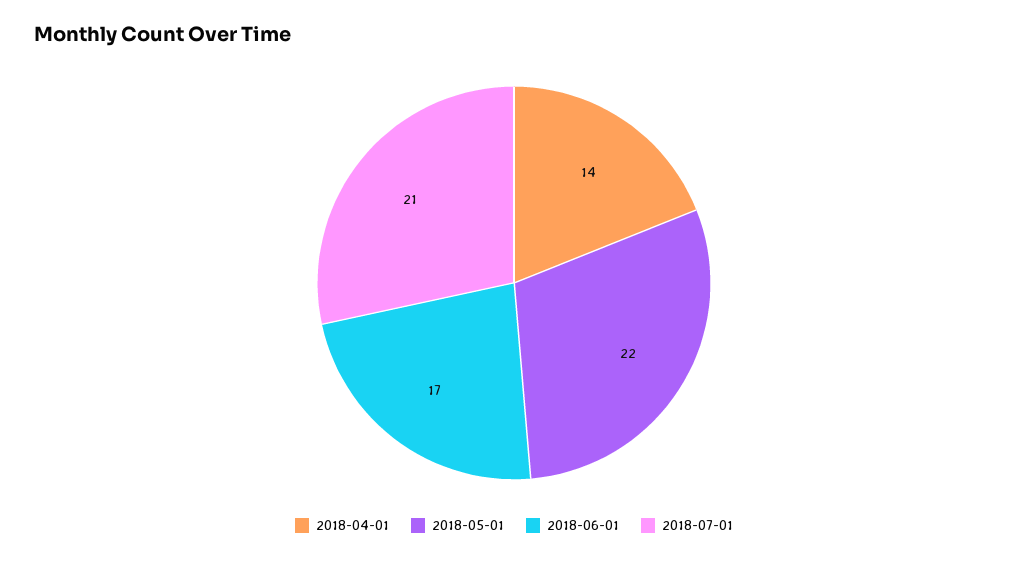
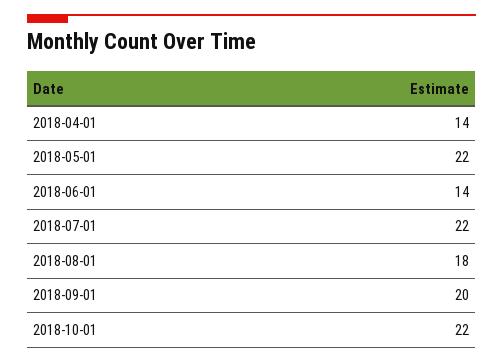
2018-06-01: 17 -> 14
2018-07-01: 21 -> 22
2018-08-01: none -> 18
2018-09-01: none -> 20
2018-10-01: none -> 22

